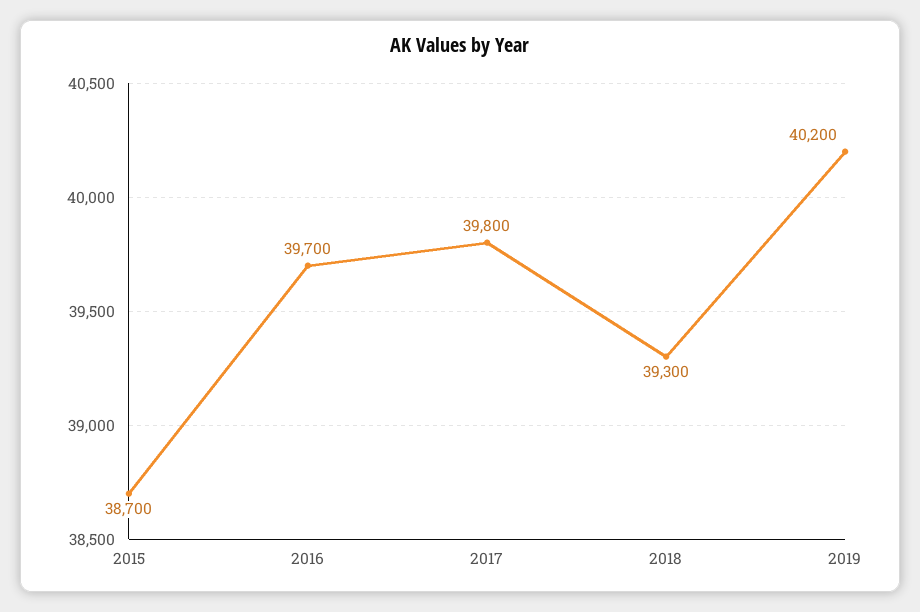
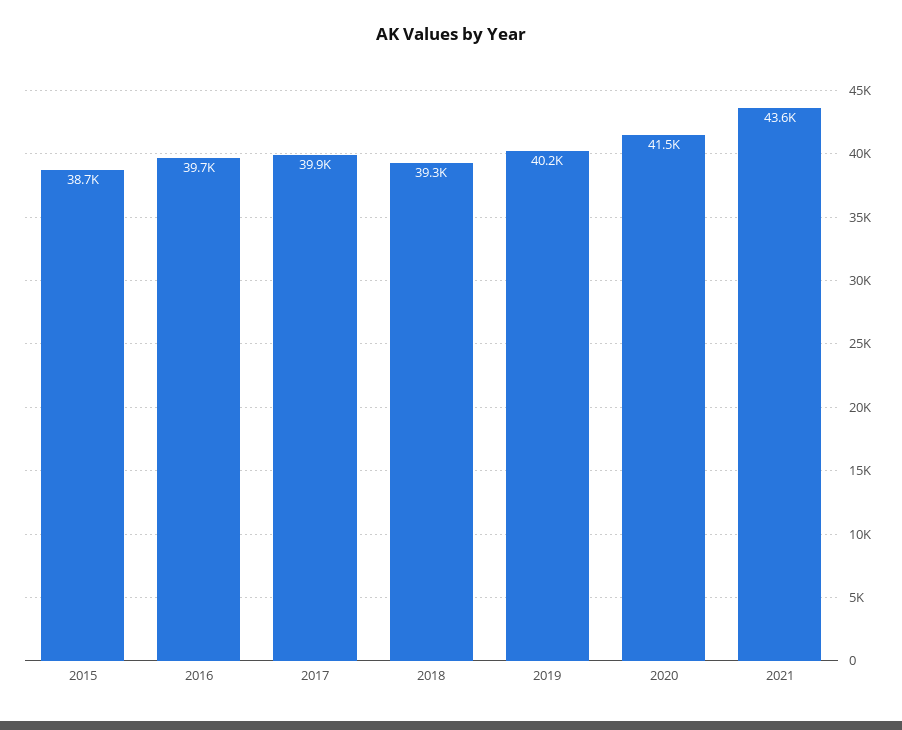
2017: 39800 -> 39900
2020: none -> 41500
2021: none -> 43600

